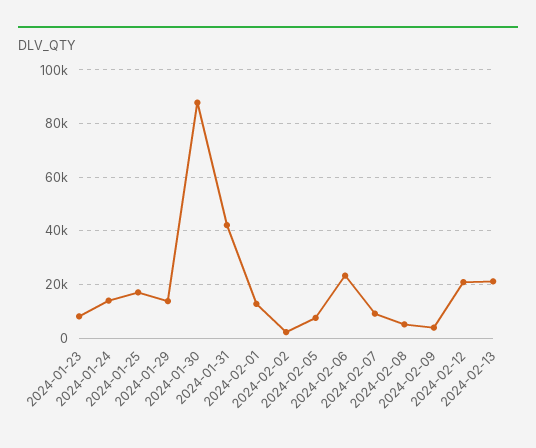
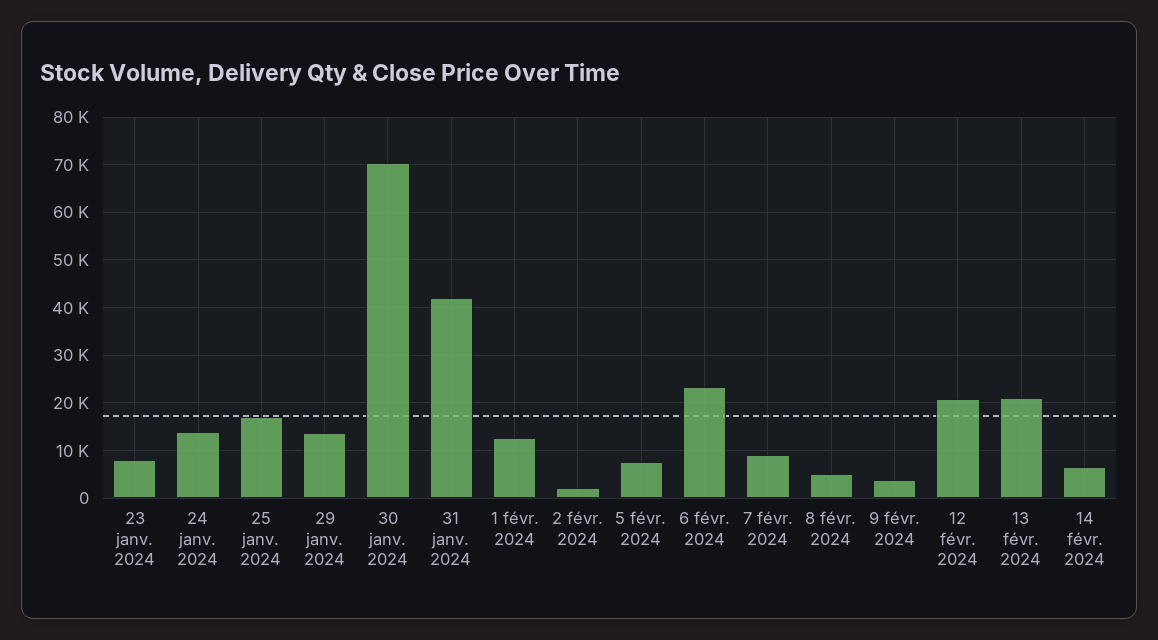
2024-01-30: 87500 -> 70000
14 févr. 2024: none -> 6000

